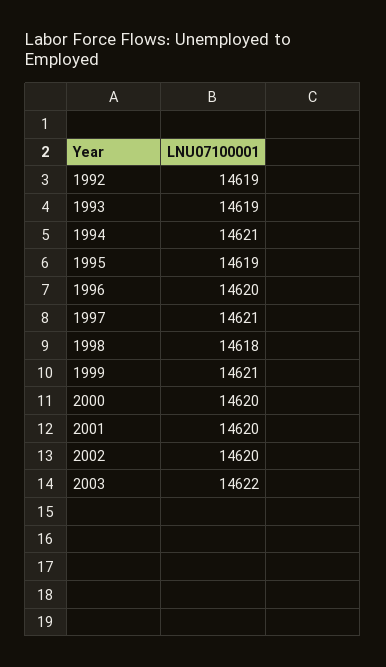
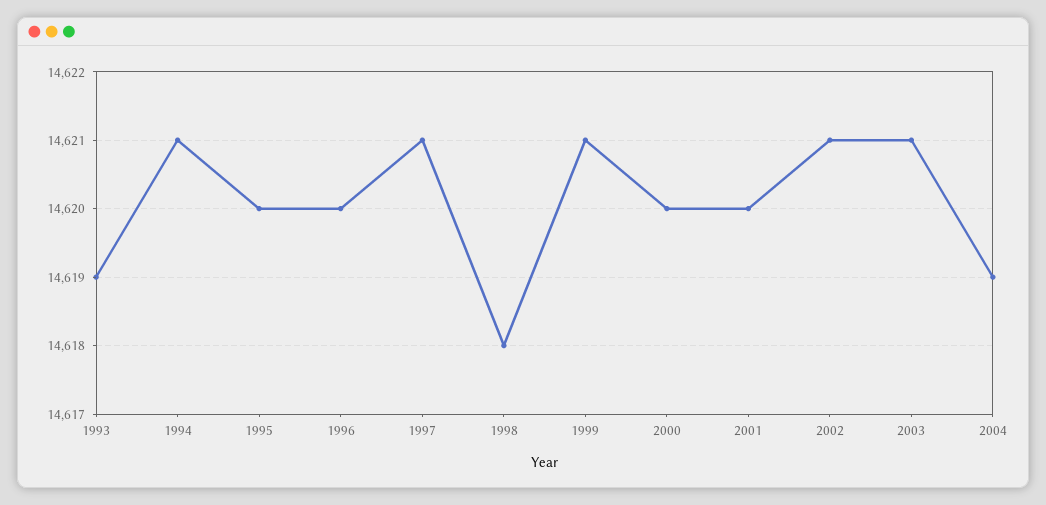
1992: 14619 -> none
1995: 14619 -> 14620
2002: 14620 -> 14621
2003: 14622 -> 14621
2004: none -> 14619

